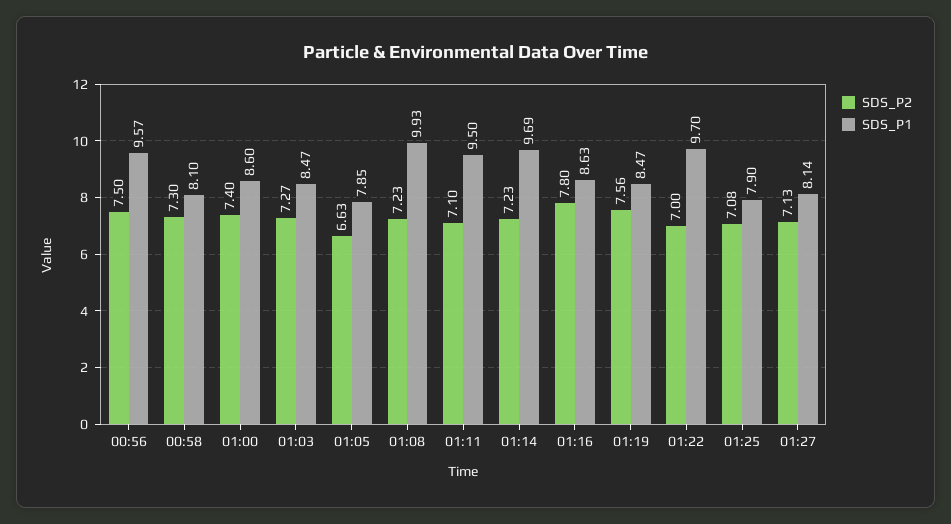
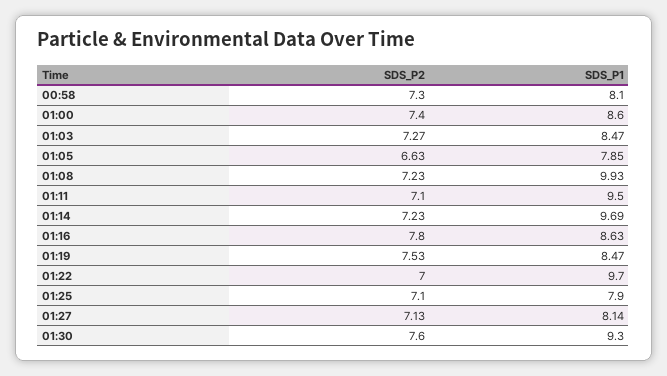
SDS_P2, 00:56: 7.5 -> none
SDS_P1, 00:56: 9.57 -> none
SDS_P2, 01:19: 7.56 -> 7.53
SDS_P2, 01:25: 7.08 -> 7.1
SDS_P2, 01:30: none -> 7.6
SDS_P1, 01:30: none -> 9.3

